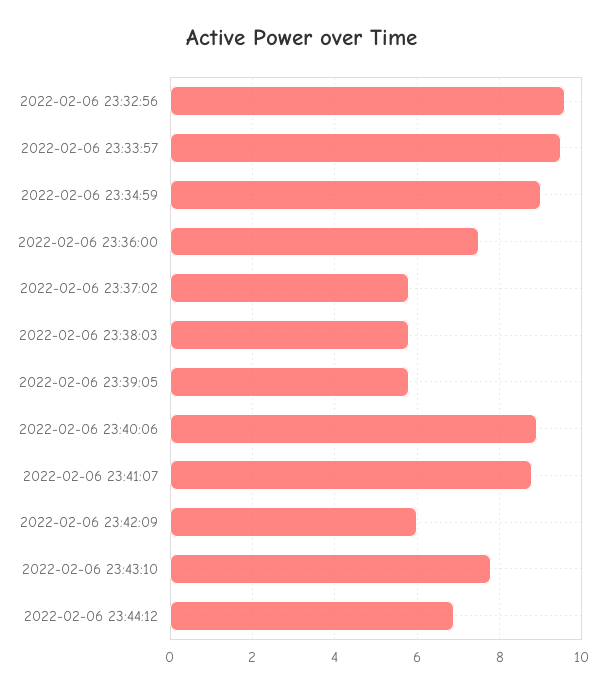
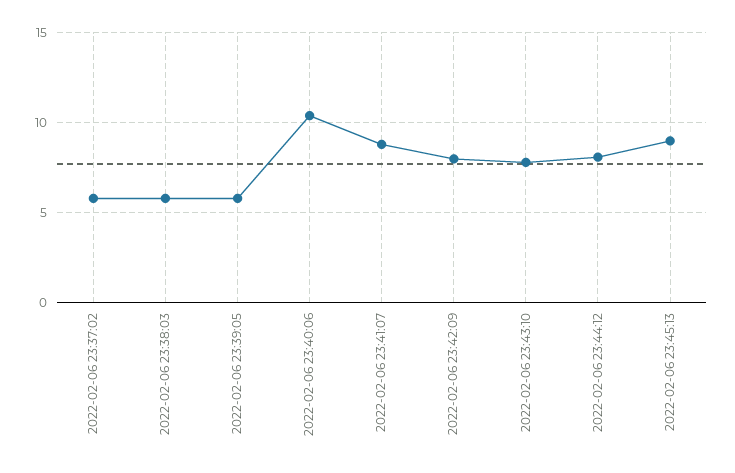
2022-02-06 23:32:56: 9.5 -> none
2022-02-06 23:33:57: 9.5 -> none
2022-02-06 23:34:59: 9 -> none
2022-02-06 23:36:00: 7.5 -> none
2022-02-06 23:40:06: 9 -> 10.5
2022-02-06 23:42:09: 6 -> 8
2022-02-06 23:44:12: 7 -> 8
2022-02-06 23:45:13: none -> 9

